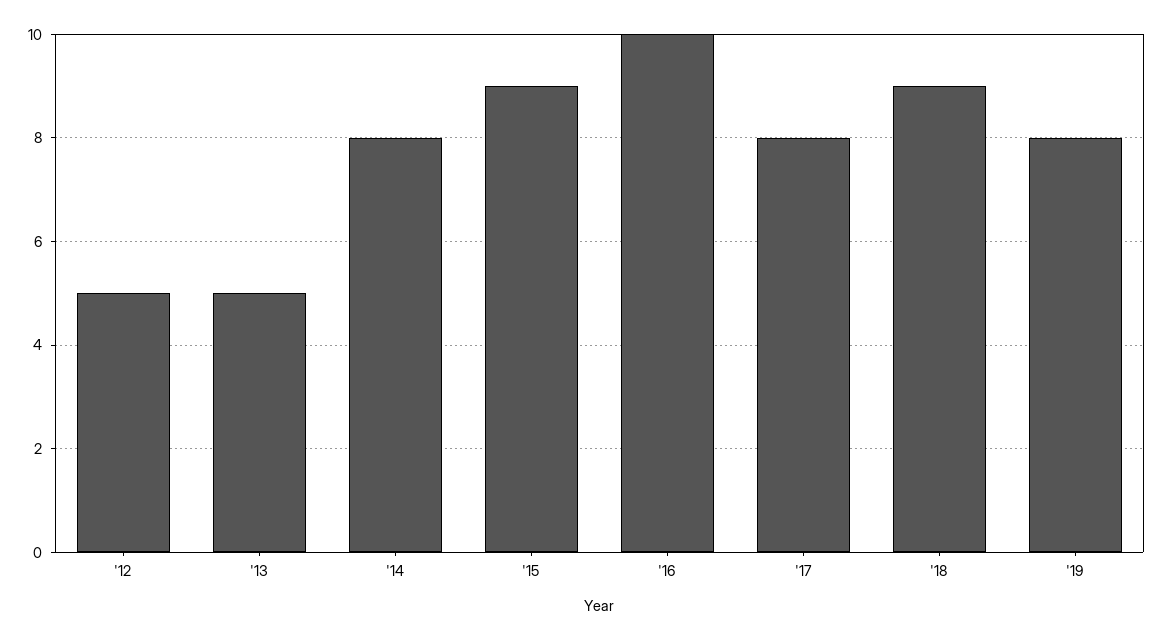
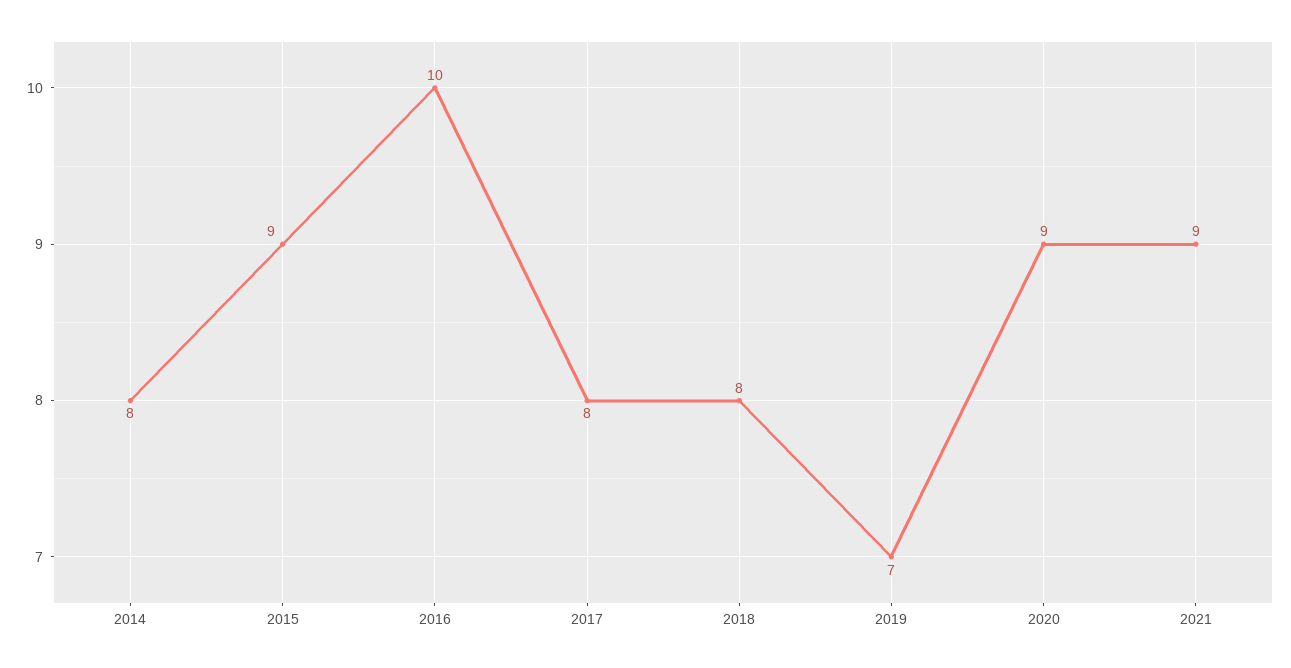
'12: 5 -> none
'13: 5 -> none
'18: 9 -> 8
'19: 8 -> 7
2020: none -> 9
2021: none -> 9

